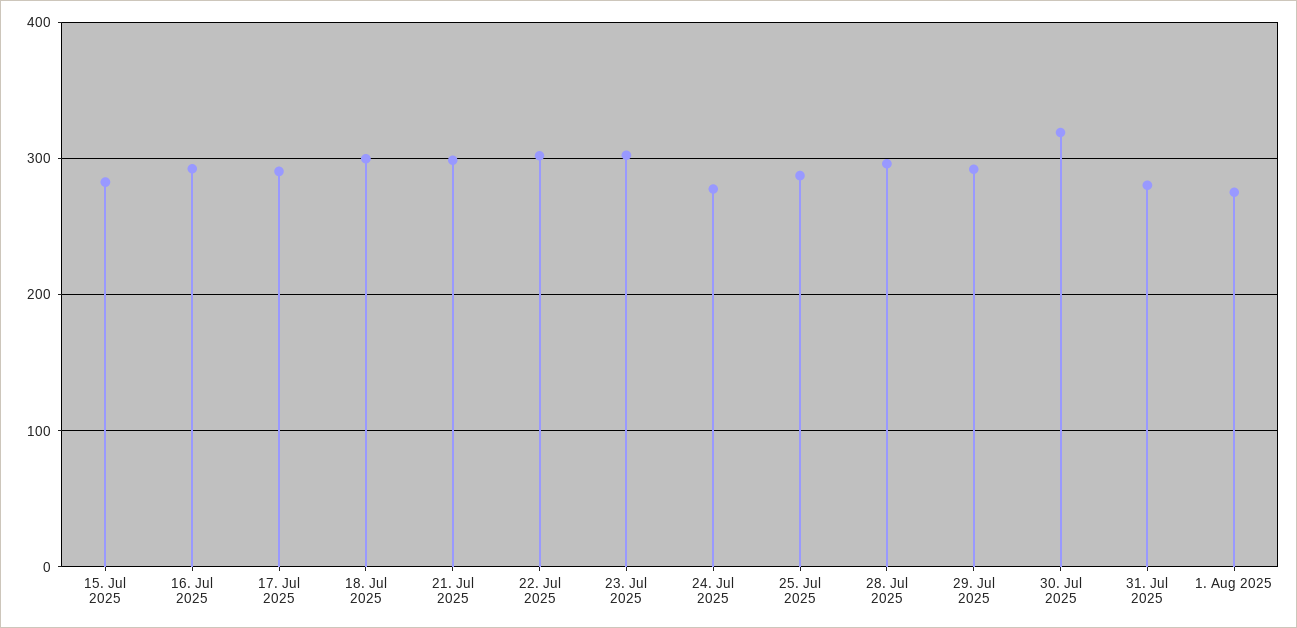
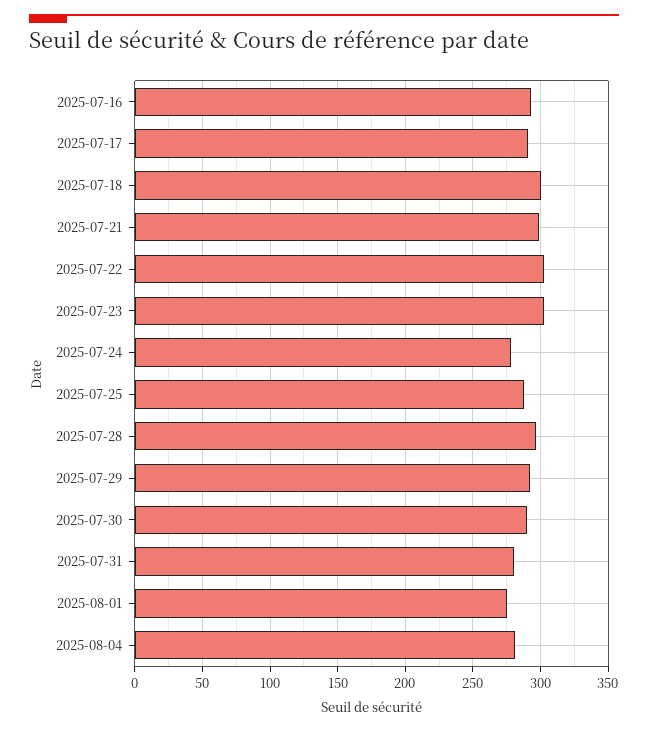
15. Jul 2025: 280 -> none
30. Jul 2025: 320 -> 290
2025-08-04: none -> 280

